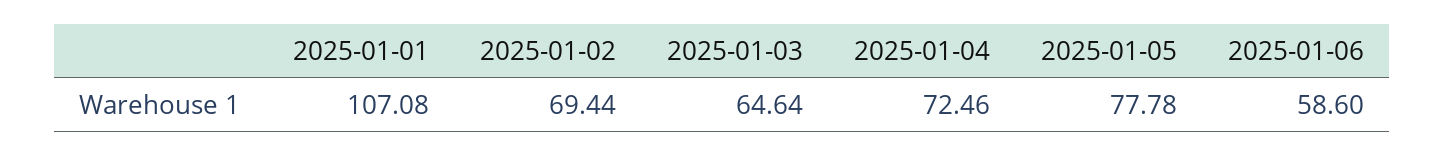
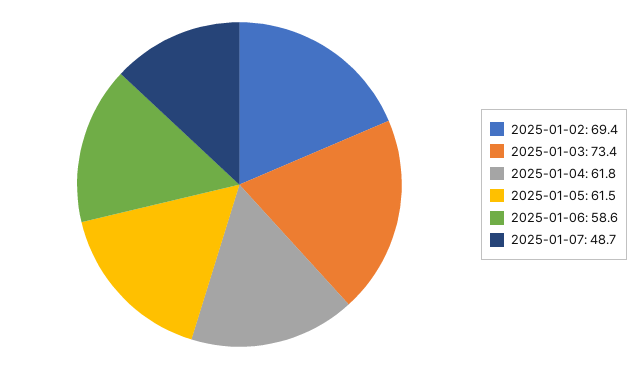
2025-01-01: 107.08 -> none
2025-01-03: 64.64 -> 73.4
2025-01-04: 72.46 -> 61.8
2025-01-05: 77.78 -> 61.5
2025-01-07: none -> 48.7

